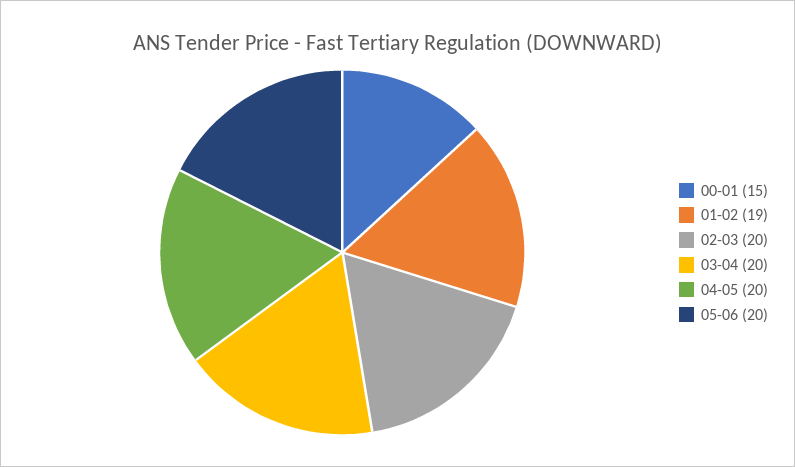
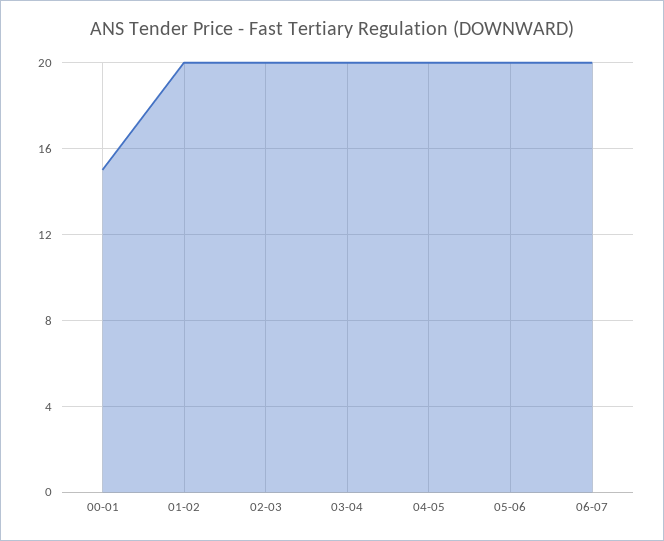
01-02: 19 -> 20
06-07: none -> 20

